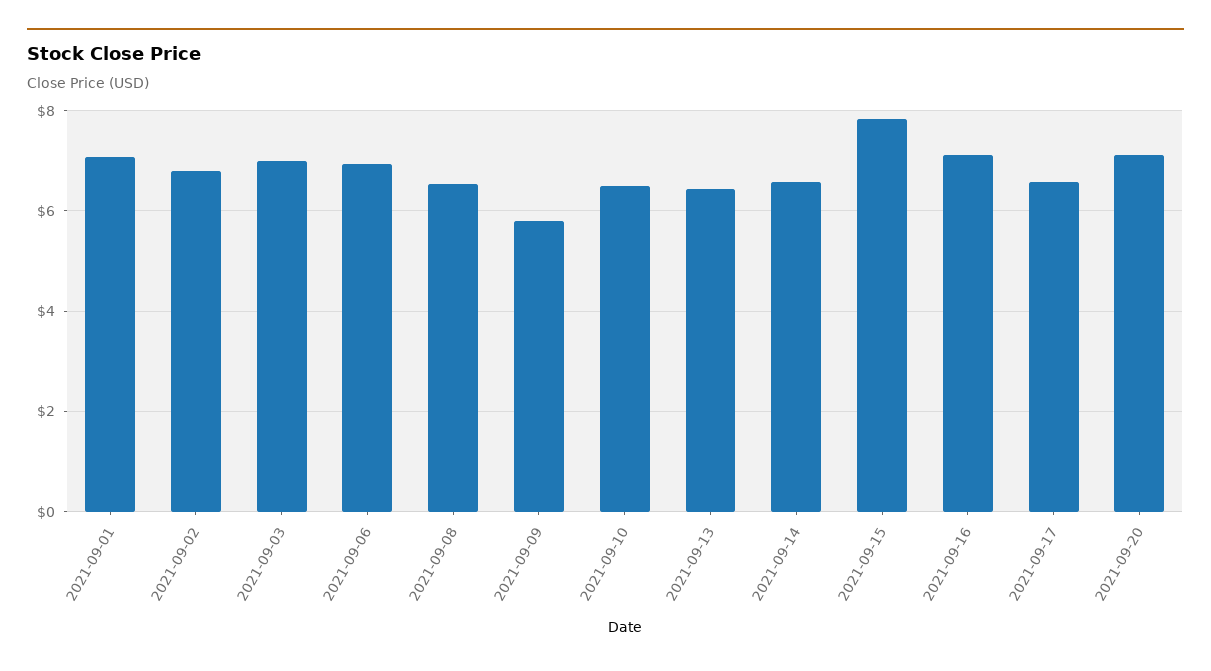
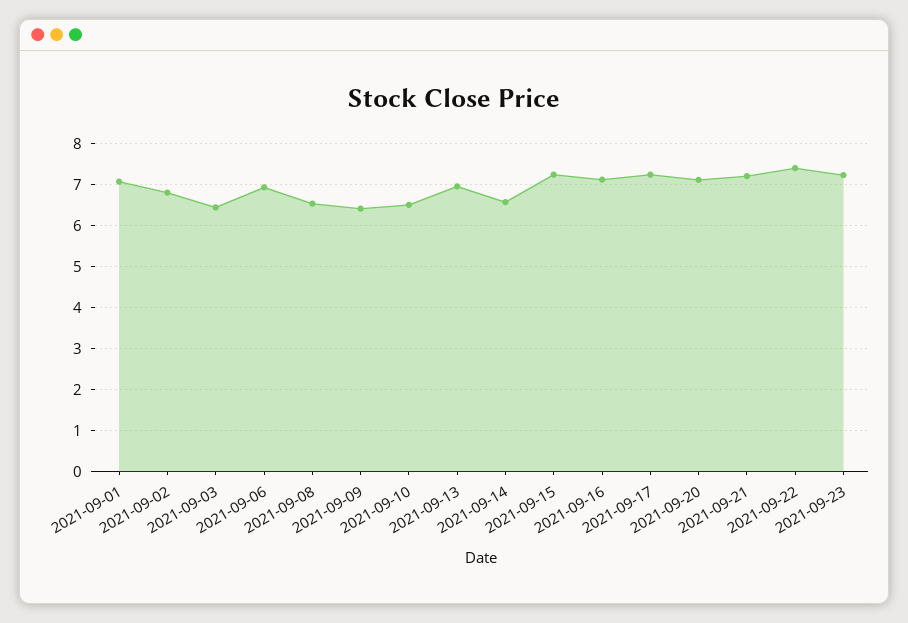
2021-09-03: 7 -> 6.4
2021-09-09: 5.8 -> 6.4
2021-09-13: 6.4 -> 7
2021-09-15: 7.8 -> 7.2
2021-09-17: 6.6 -> 7.2
2021-09-21: none -> 7.2
2021-09-22: none -> 7.4
2021-09-23: none -> 7.2

